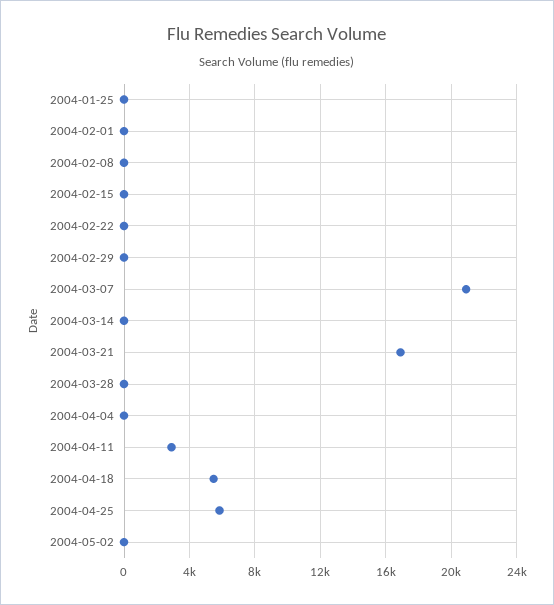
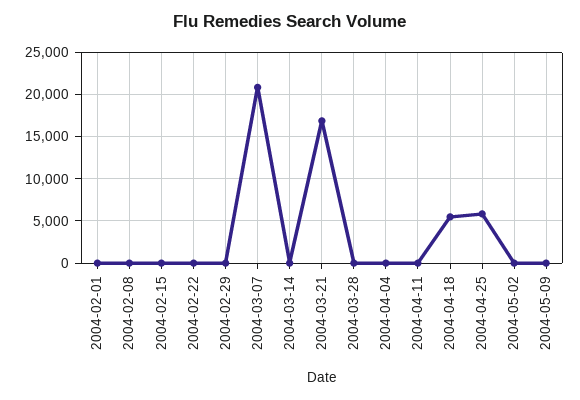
2004-01-25: 0 -> none
2004-04-11: 3000 -> 0
2004-05-09: none -> 0

